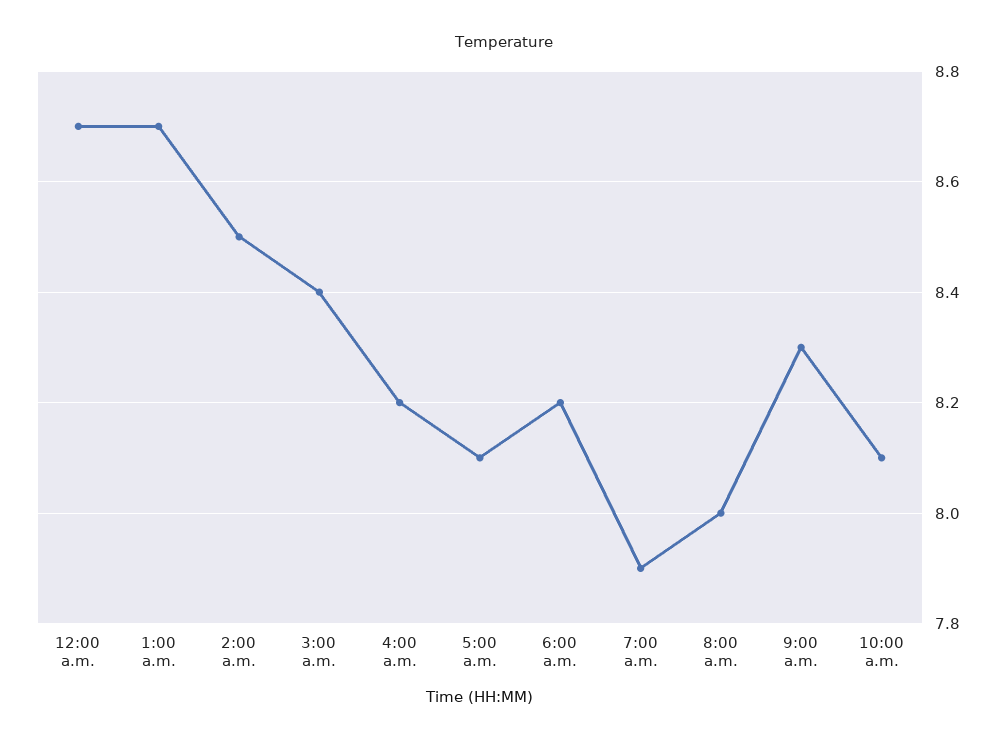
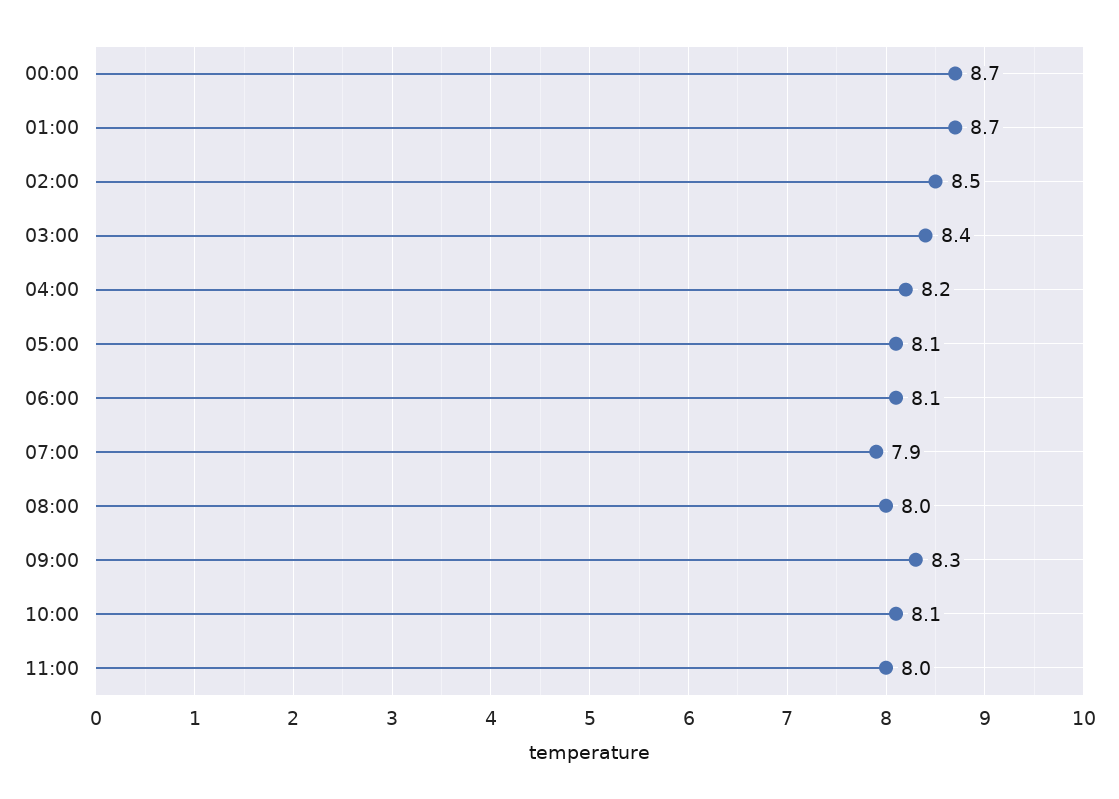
6:00 a.m.: 8.2 -> 8.1
11:00: none -> 8

